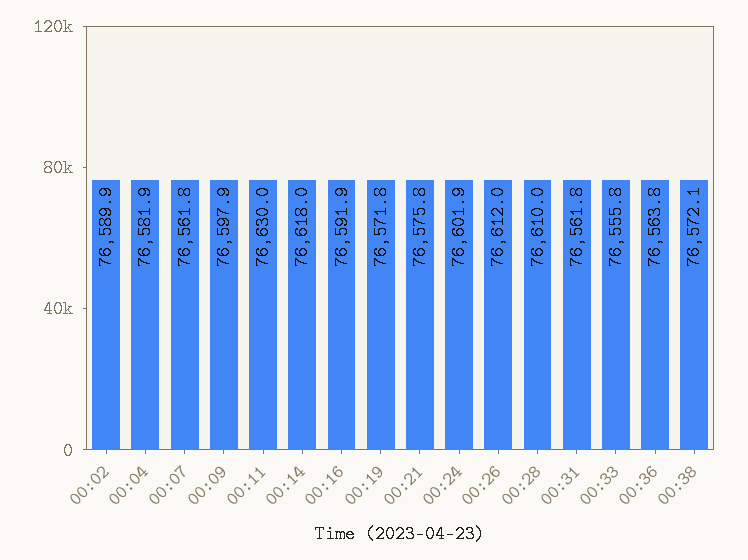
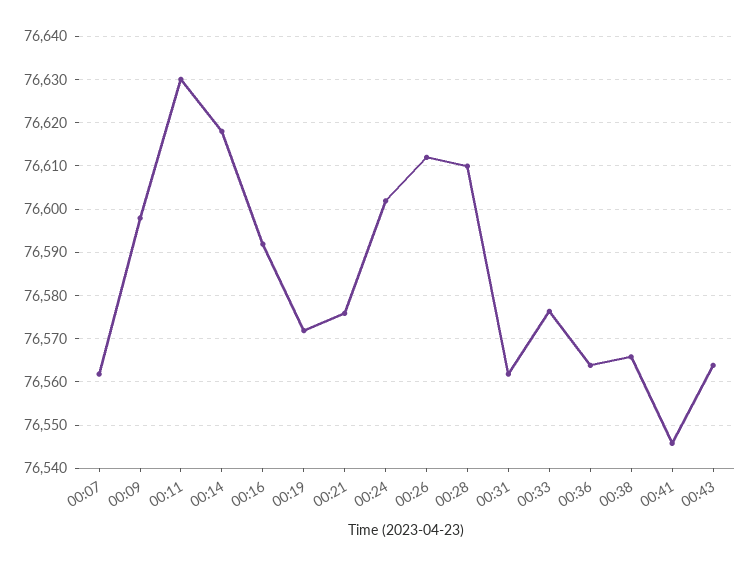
00:02: 76589.9 -> none
00:04: 76581.9 -> none
00:33: 76555.8 -> 76576
00:38: 76572.1 -> 76566
00:41: none -> 76546
00:43: none -> 76564

